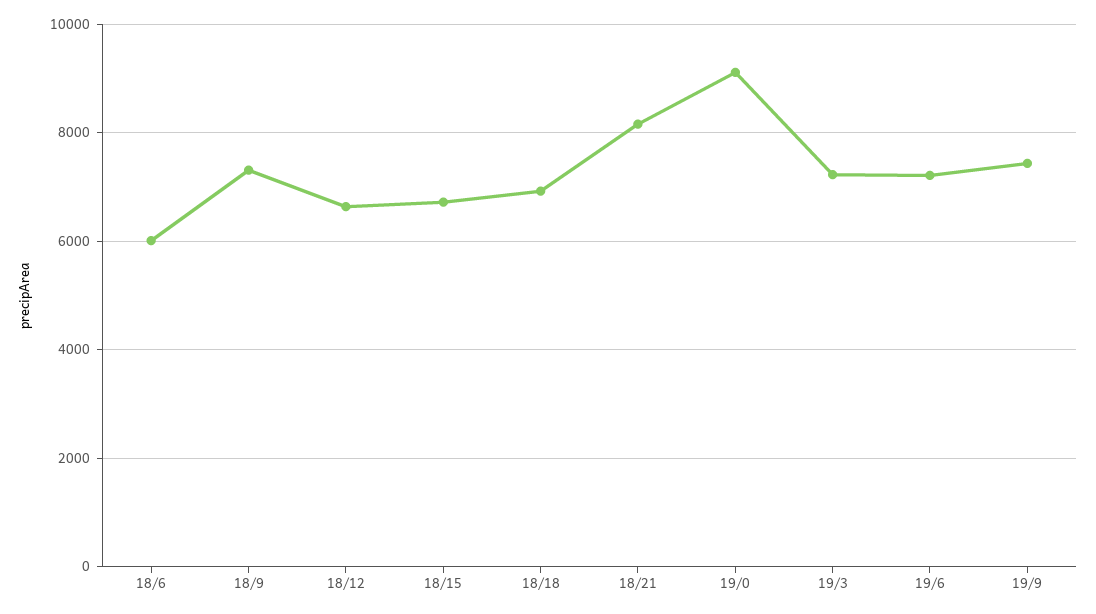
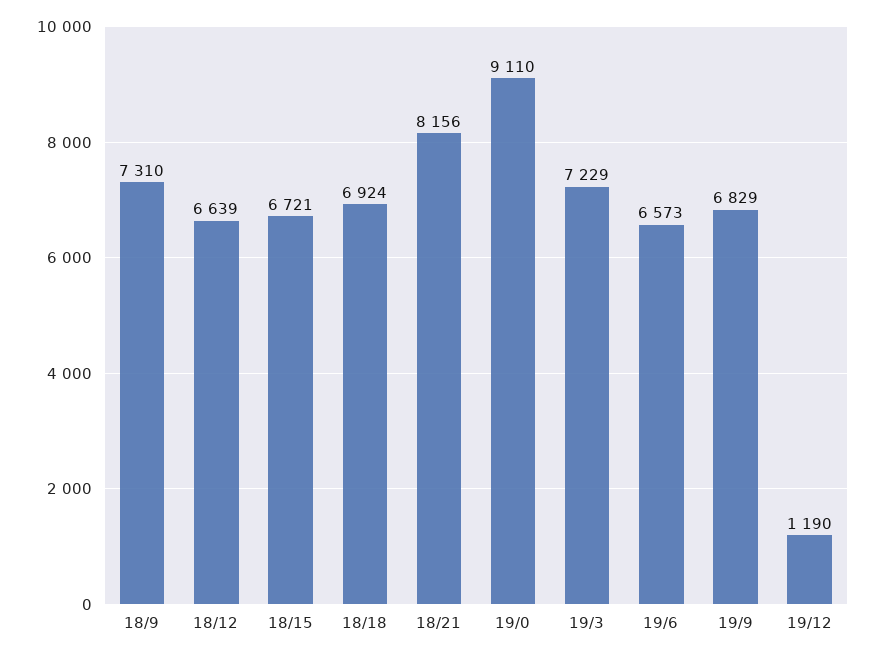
18/6: 6000 -> none
19/6: 7200 -> 6573
19/9: 7400 -> 6829
19/12: none -> 1190

